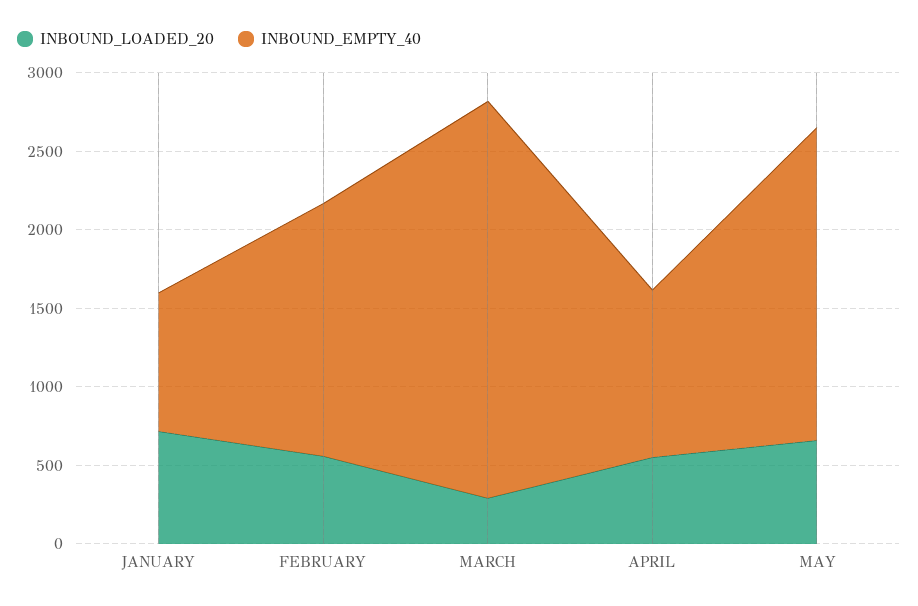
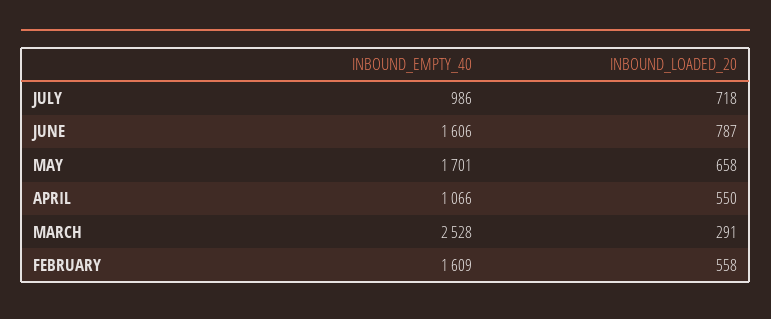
INBOUND_LOADED_20, JANUARY: 700 -> none
INBOUND_EMPTY_40, JANUARY: 900 -> none
INBOUND_EMPTY_40, MAY: 2000 -> 1701
INBOUND_EMPTY_40, JULY: none -> 986
INBOUND_LOADED_20, JULY: none -> 718
INBOUND_EMPTY_40, JUNE: none -> 1606
INBOUND_LOADED_20, JUNE: none -> 787

